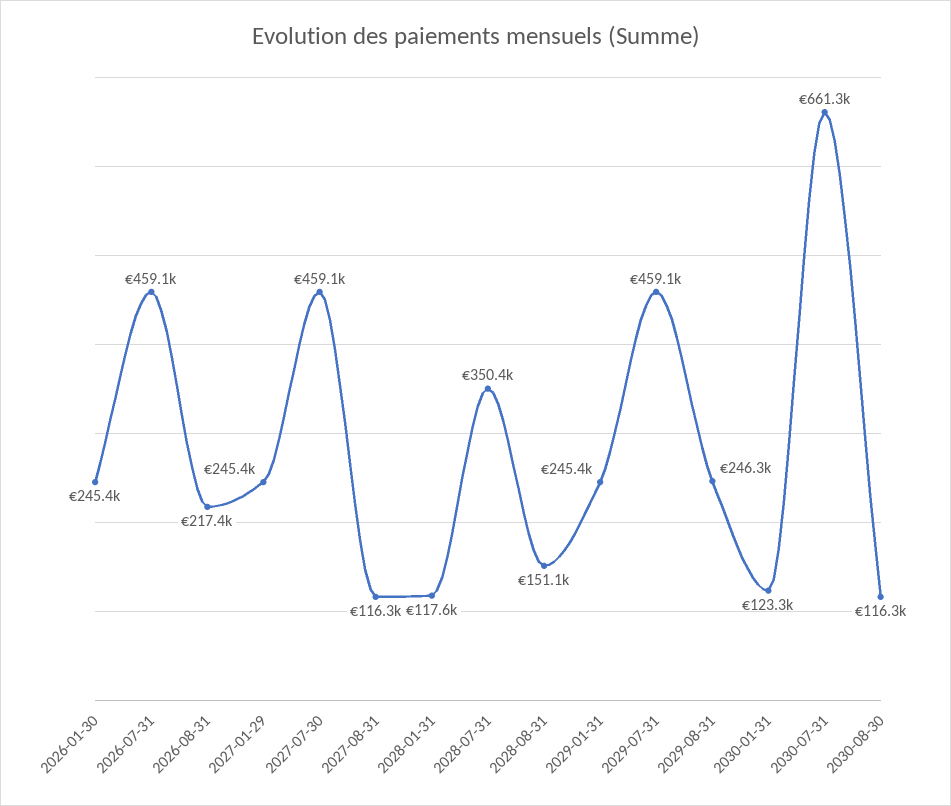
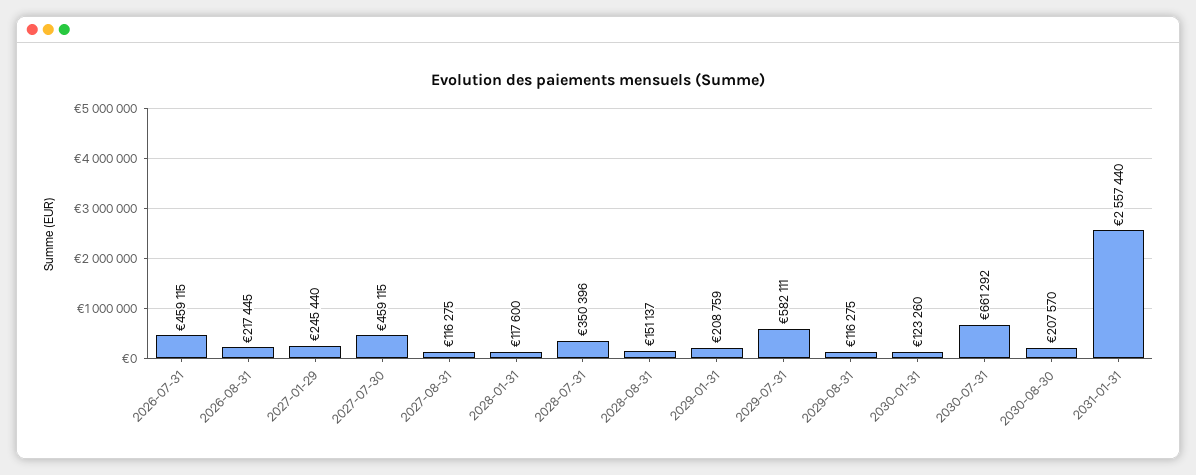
2026-01-30: 245400 -> none
2029-01-31: 245400 -> 208759
2029-07-31: 459100 -> 582111
2029-08-31: 246300 -> 116275
2030-08-30: 116300 -> 207570
2031-01-31: none -> 2557440

